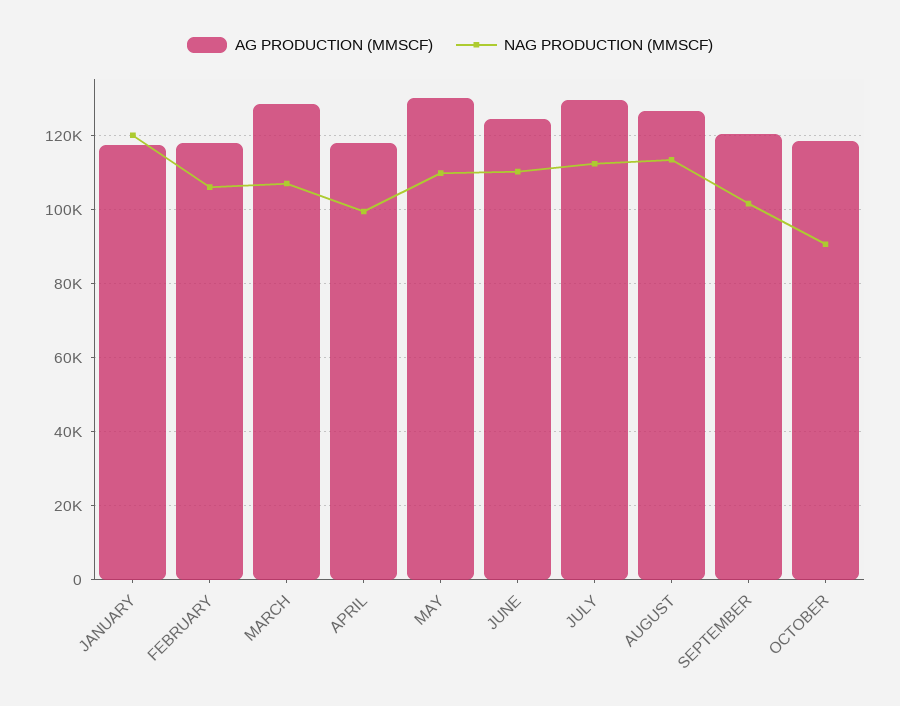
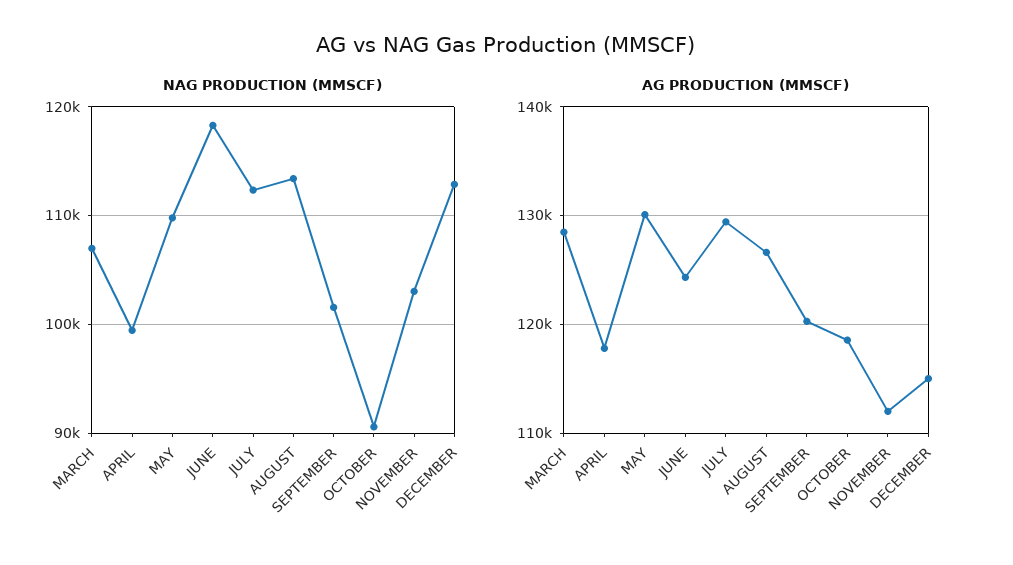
AG PRODUCTION (MMSCF), JANUARY: 118000 -> none
NAG PRODUCTION (MMSCF), JANUARY: 120000 -> none
AG PRODUCTION (MMSCF), FEBRUARY: 118000 -> none
NAG PRODUCTION (MMSCF), FEBRUARY: 106000 -> none
NAG PRODUCTION (MMSCF), JUNE: 110000 -> 118000
NAG PRODUCTION (MMSCF), NOVEMBER: none -> 103000
NAG PRODUCTION (MMSCF), DECEMBER: none -> 113000
AG PRODUCTION (MMSCF), NOVEMBER: none -> 112000
AG PRODUCTION (MMSCF), DECEMBER: none -> 115000

